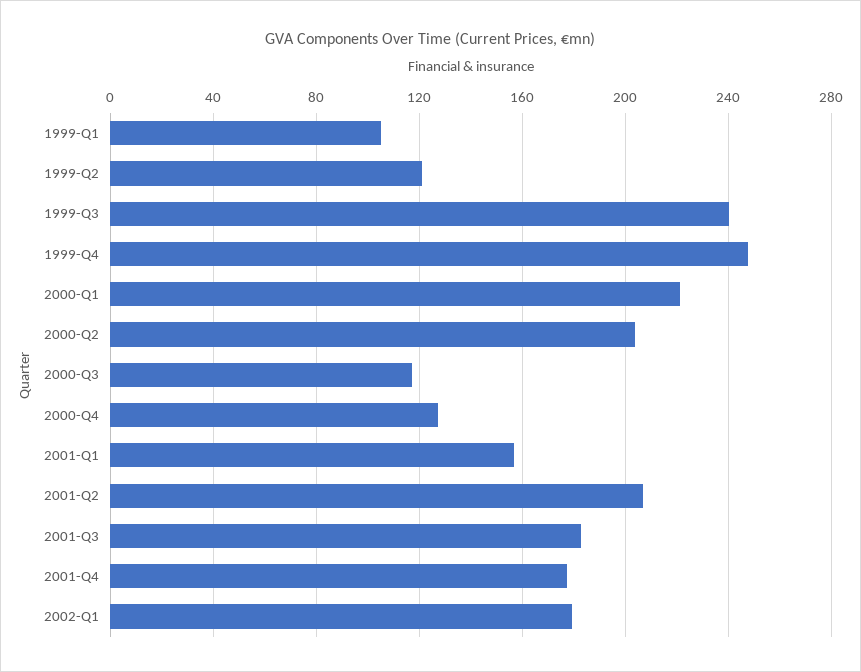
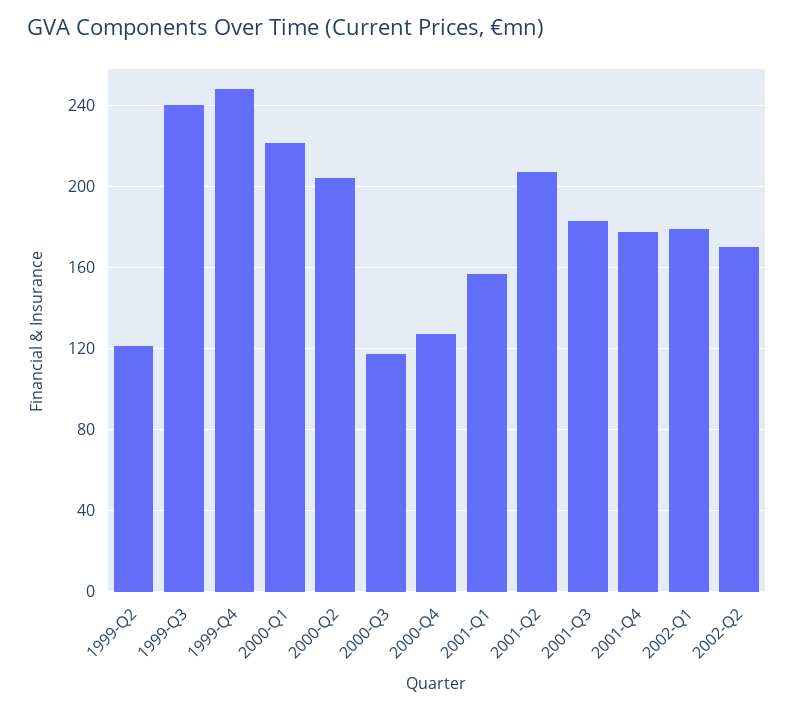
1999-Q1: 105 -> none
2002-Q2: none -> 170

